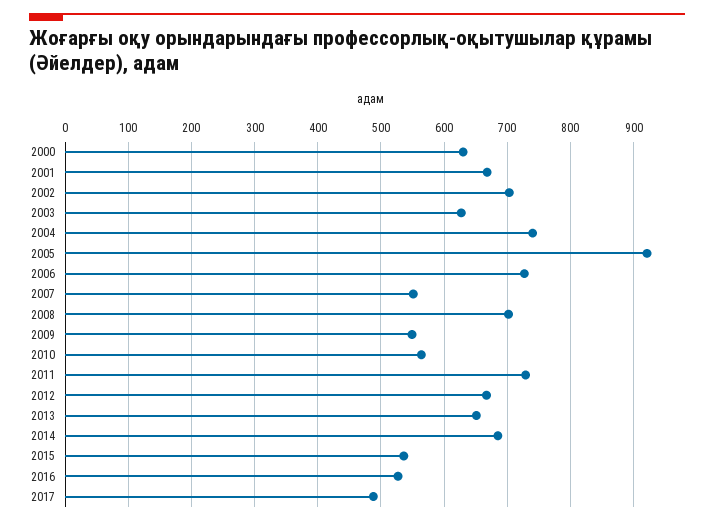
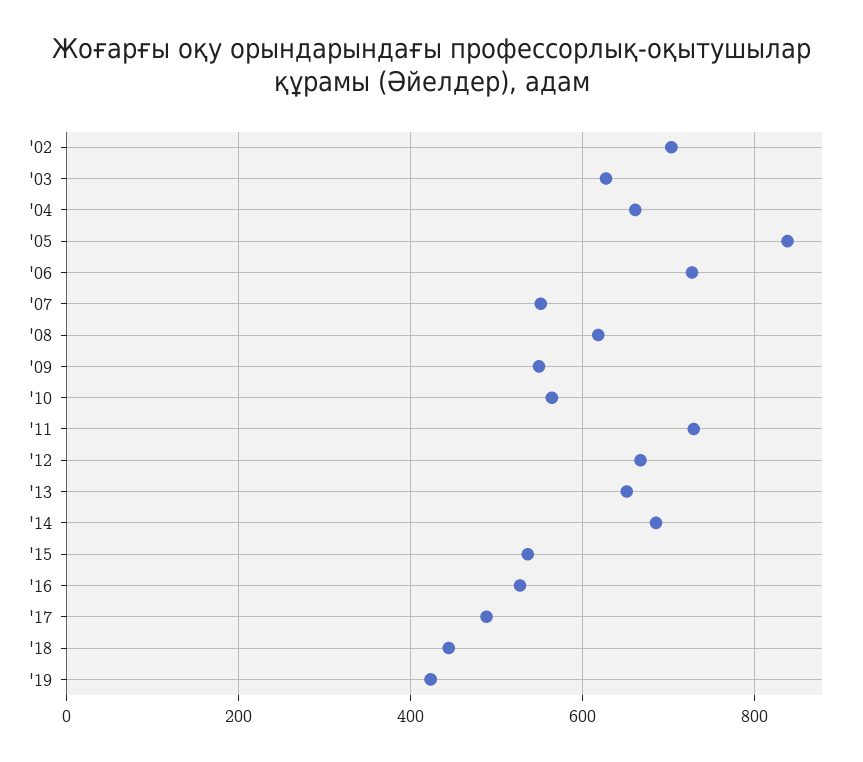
2000: 630 -> none
2001: 670 -> none
2004: 740 -> 660
2005: 920 -> 840
2008: 700 -> 620
'18: none -> 440
'19: none -> 420

